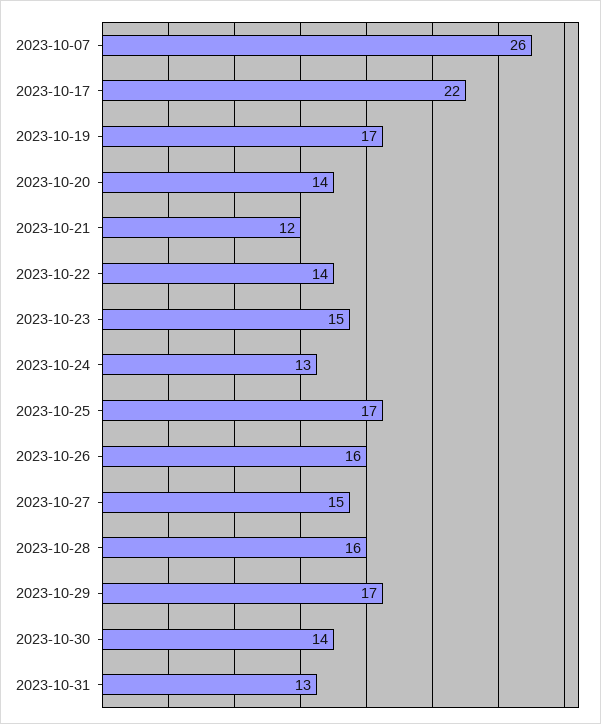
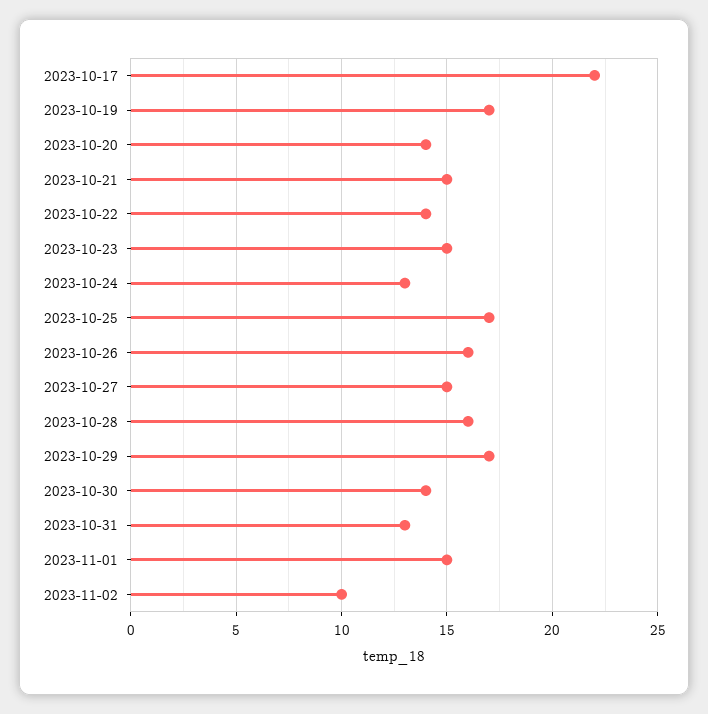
2023-10-07: 26 -> none
2023-10-21: 12 -> 15
2023-11-01: none -> 15
2023-11-02: none -> 10

